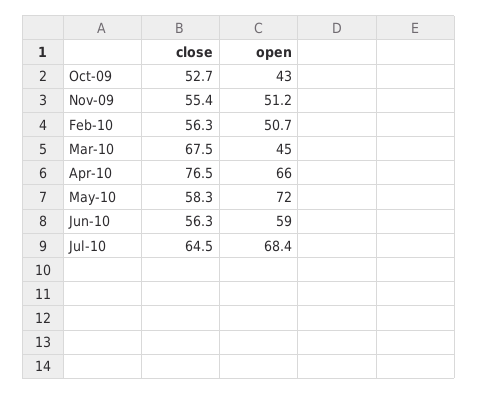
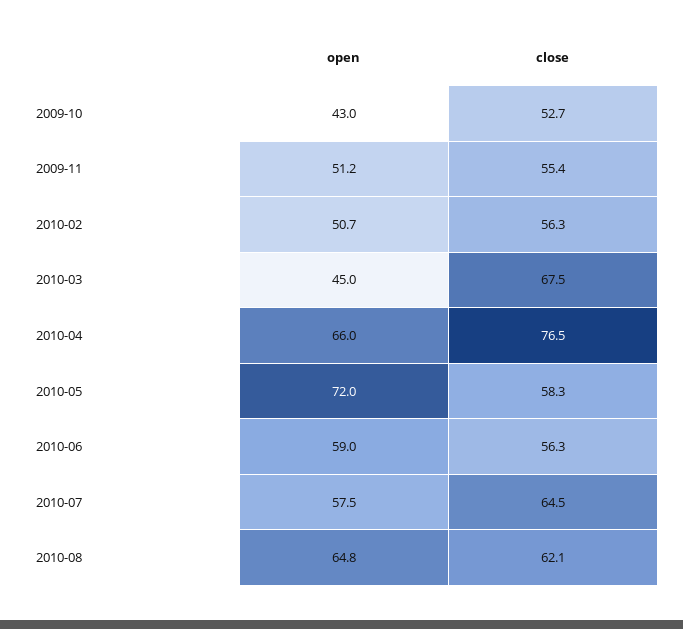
open, Jul-10: 68.4 -> 57.5
open, 2010-08: none -> 64.8
close, 2010-08: none -> 62.1

